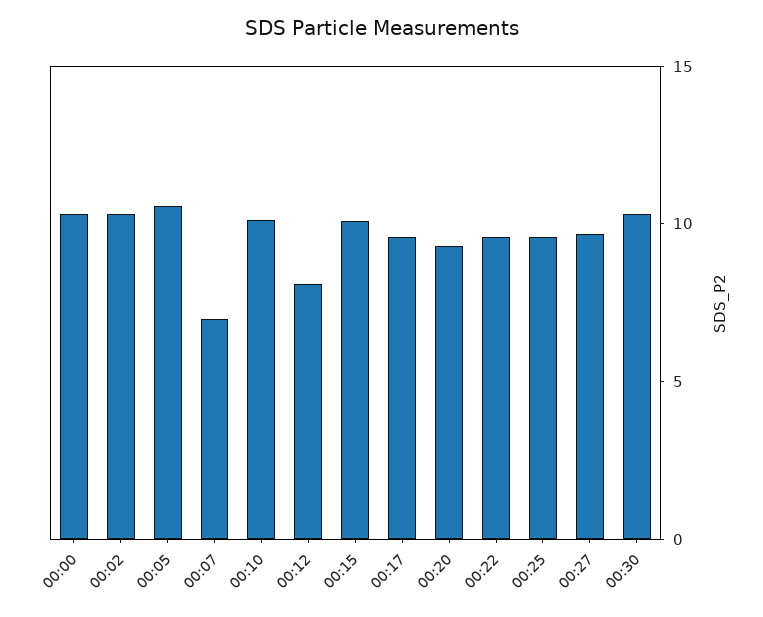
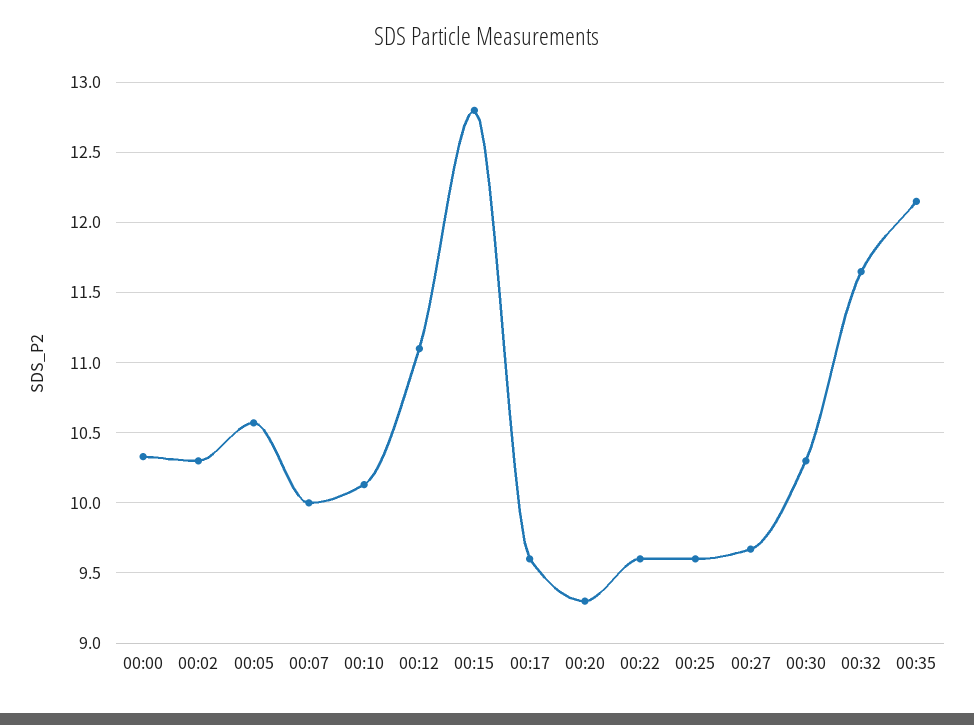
00:07: 7 -> 10
00:12: 8 -> 11.1
00:15: 10 -> 12.8
00:32: none -> 11.65
00:35: none -> 12.15

